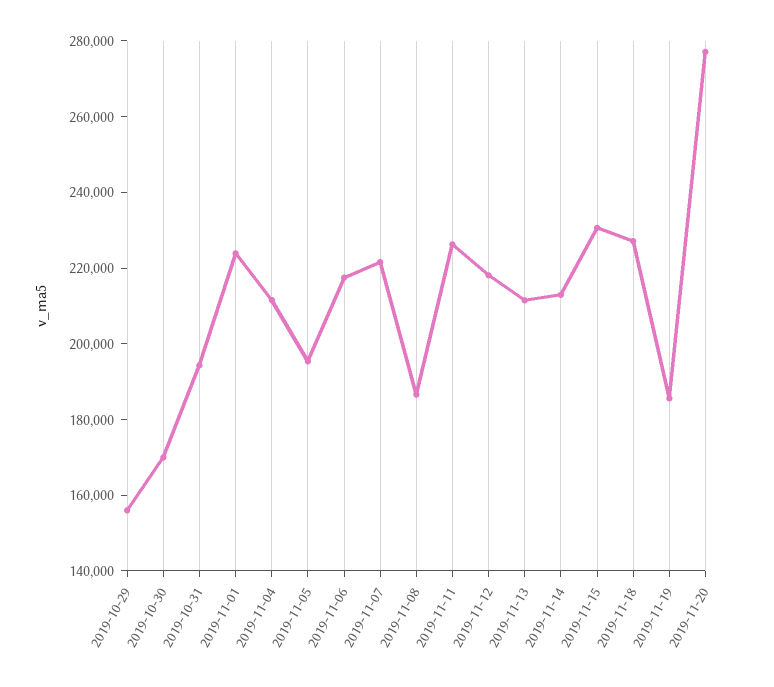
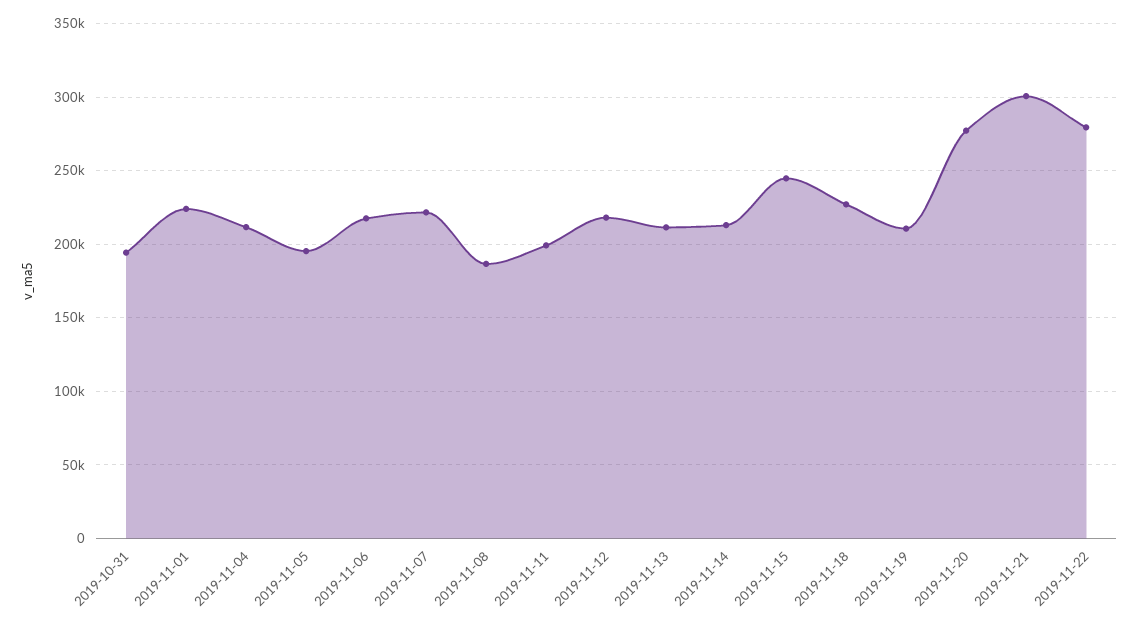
2019-10-29: 155000 -> none
2019-10-30: 170000 -> none
2019-11-11: 225000 -> 200000
2019-11-15: 230000 -> 245000
2019-11-19: 185000 -> 210000
2019-11-21: none -> 300000
2019-11-22: none -> 280000

